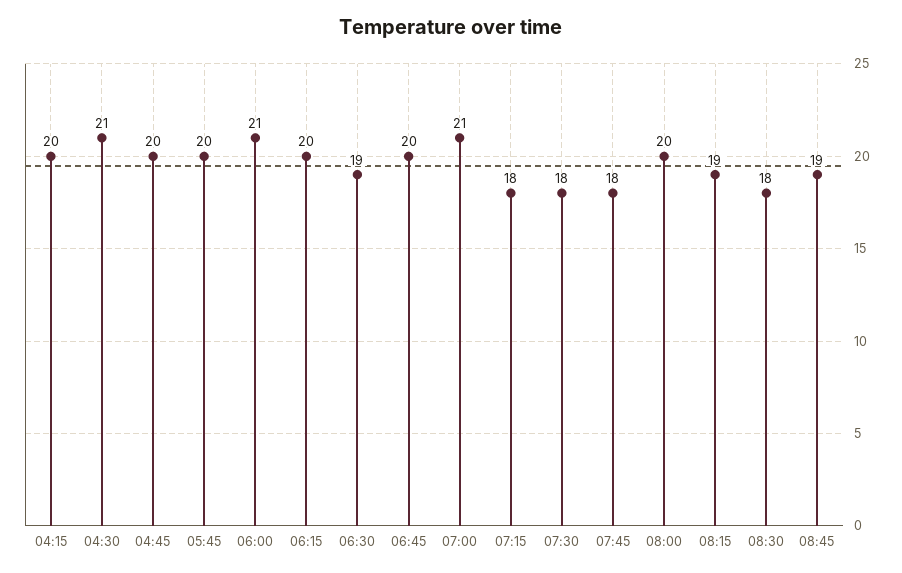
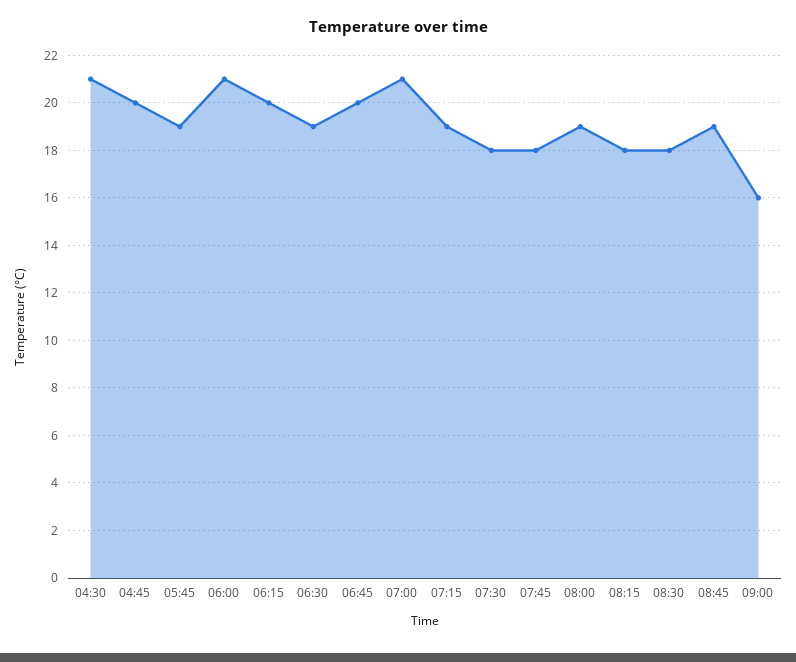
04:15: 20 -> none
05:45: 20 -> 19
07:15: 18 -> 19
08:00: 20 -> 19
08:15: 19 -> 18
09:00: none -> 16

